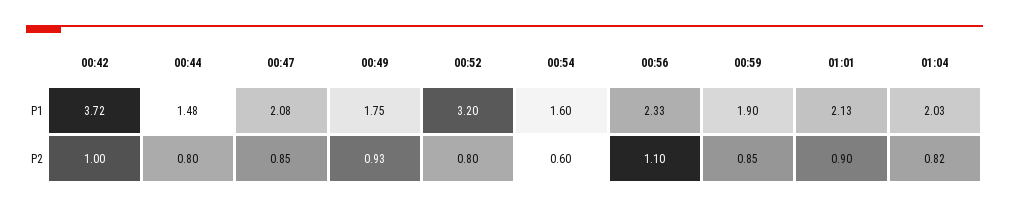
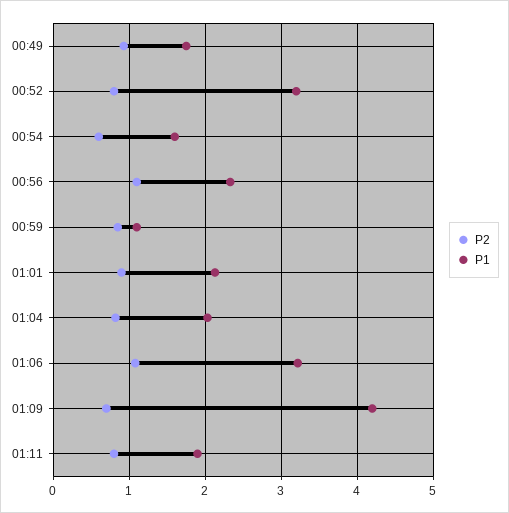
P1, 00:42: 3.72 -> none
P1, 00:44: 1.48 -> none
P1, 00:47: 2.08 -> none
P1, 00:59: 1.9 -> 1.1
P2, 00:42: 1 -> none
P2, 00:44: 0.8 -> none
P2, 00:47: 0.85 -> none
P2, 01:06: none -> 1.1
P1, 01:06: none -> 3.2
P2, 01:09: none -> 0.7
P1, 01:09: none -> 4.2
P2, 01:11: none -> 0.8
P1, 01:11: none -> 1.9

